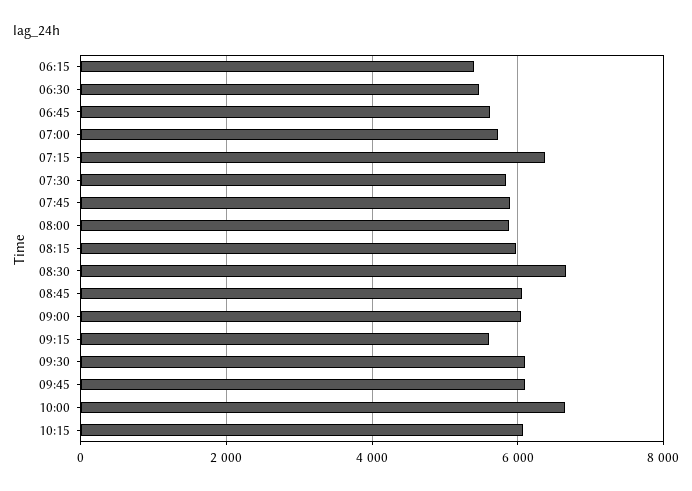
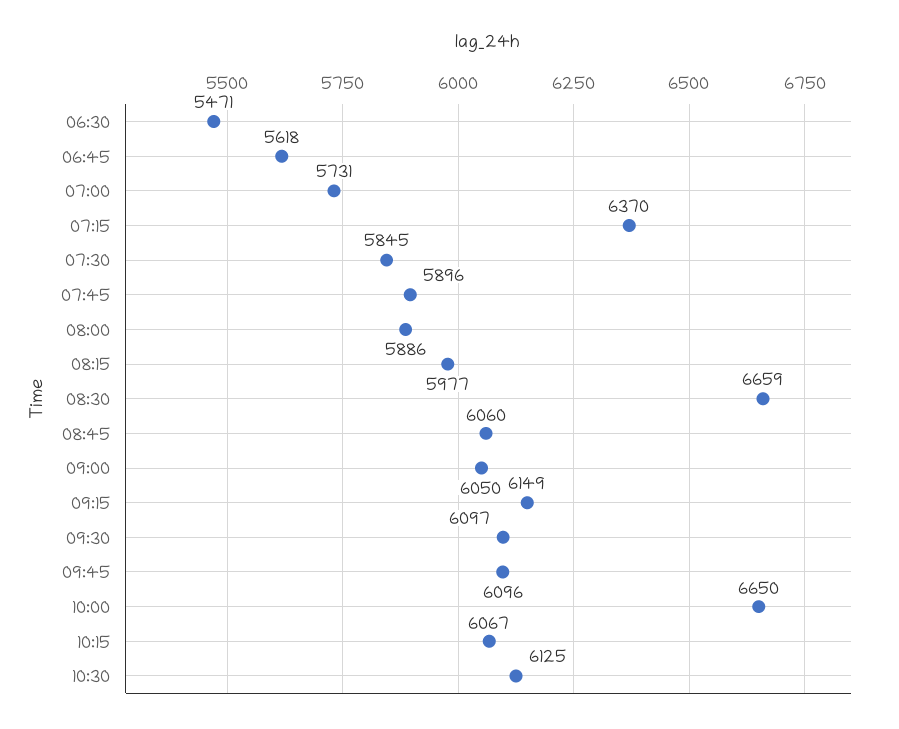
06:15: 5400 -> none
09:15: 5600 -> 6149
10:30: none -> 6125

